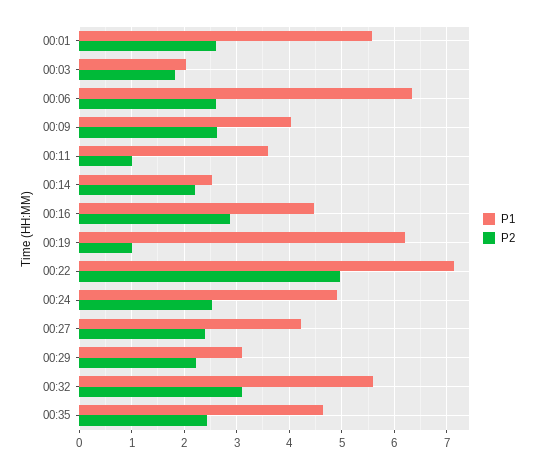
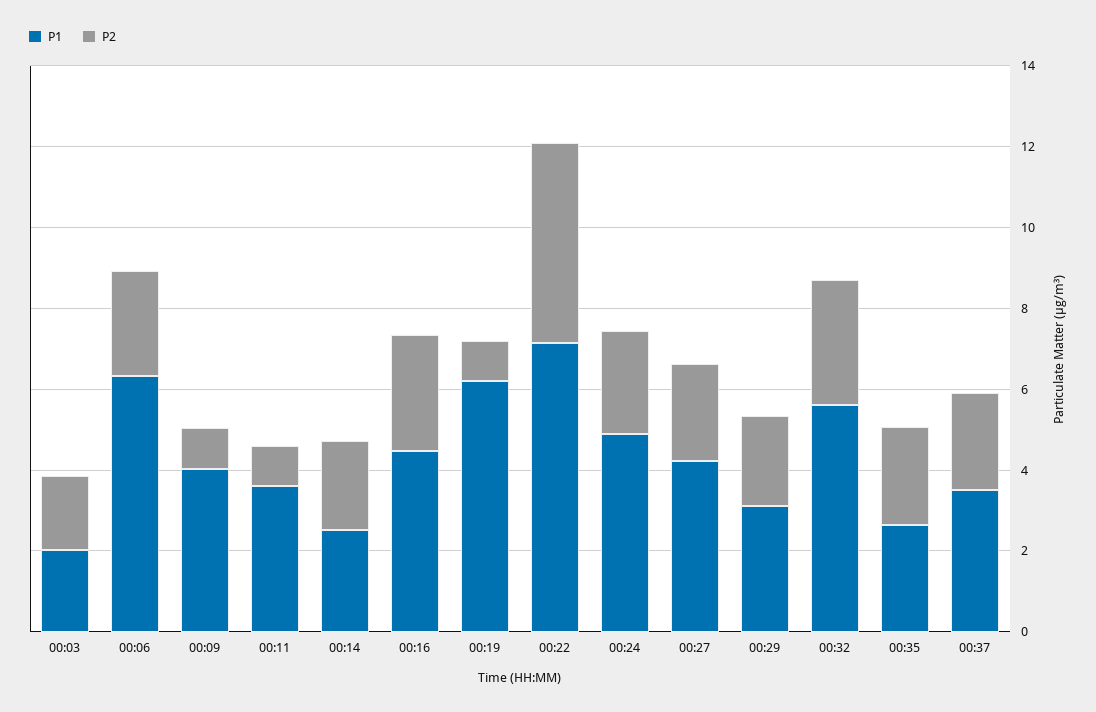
P1, 00:01: 5.6 -> none
P2, 00:01: 2.6 -> none
P2, 00:09: 2.6 -> 1
P1, 00:35: 4.6 -> 2.5
P1, 00:37: none -> 3.5
P2, 00:37: none -> 2.5

